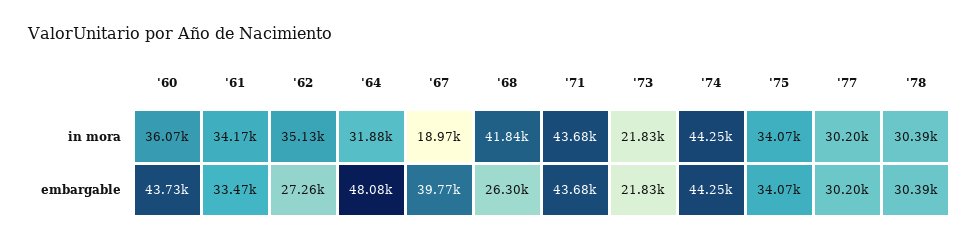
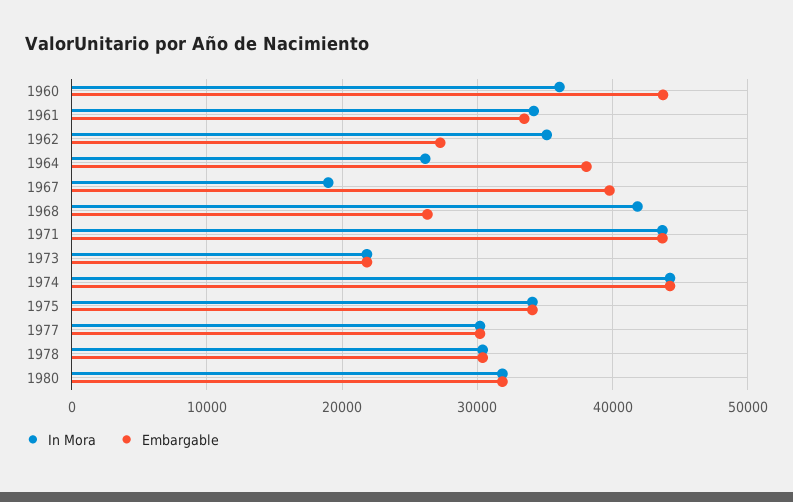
in mora, '64: 31880 -> 26000
embargable, '64: 48080 -> 38000
in mora, 1980: none -> 32000
embargable, 1980: none -> 32000

